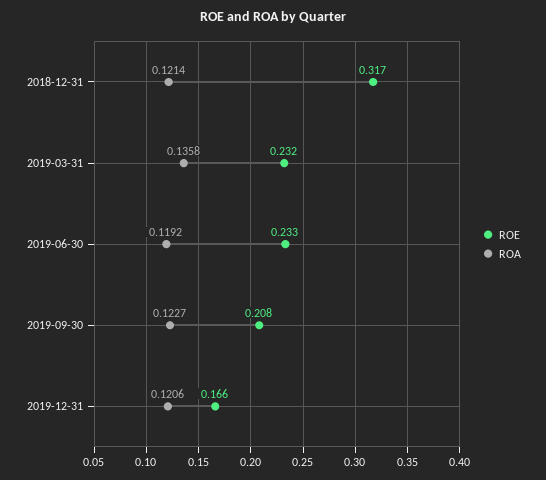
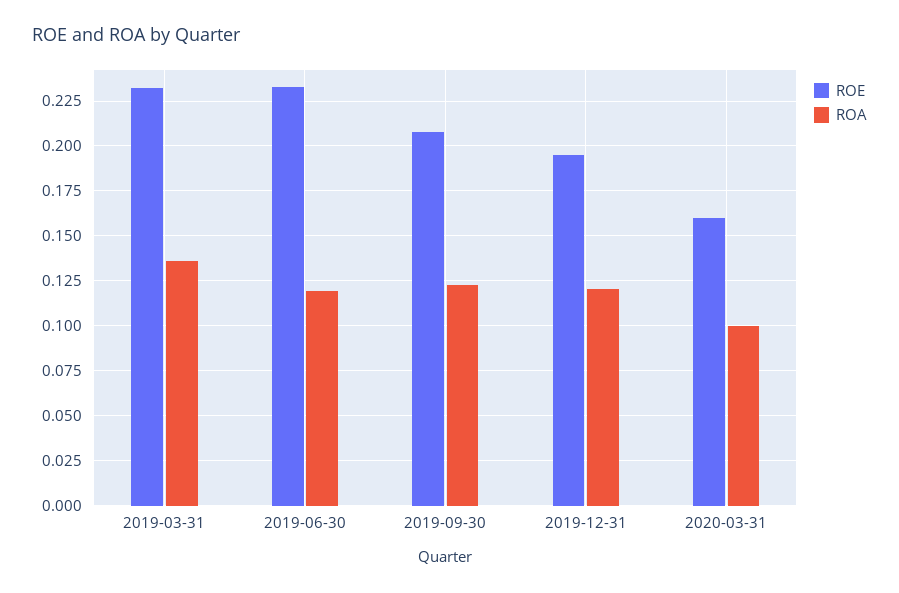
ROE, 2018-12-31: 0.317 -> none
ROA, 2018-12-31: 0.1214 -> none
ROE, 2019-12-31: 0.166 -> 0.195
ROE, 2020-03-31: none -> 0.16
ROA, 2020-03-31: none -> 0.1

